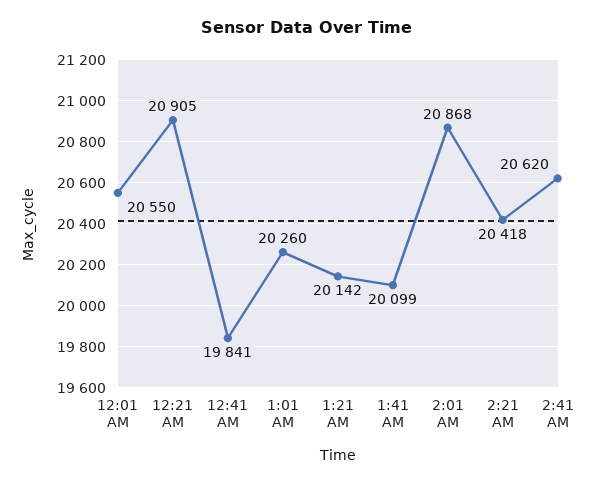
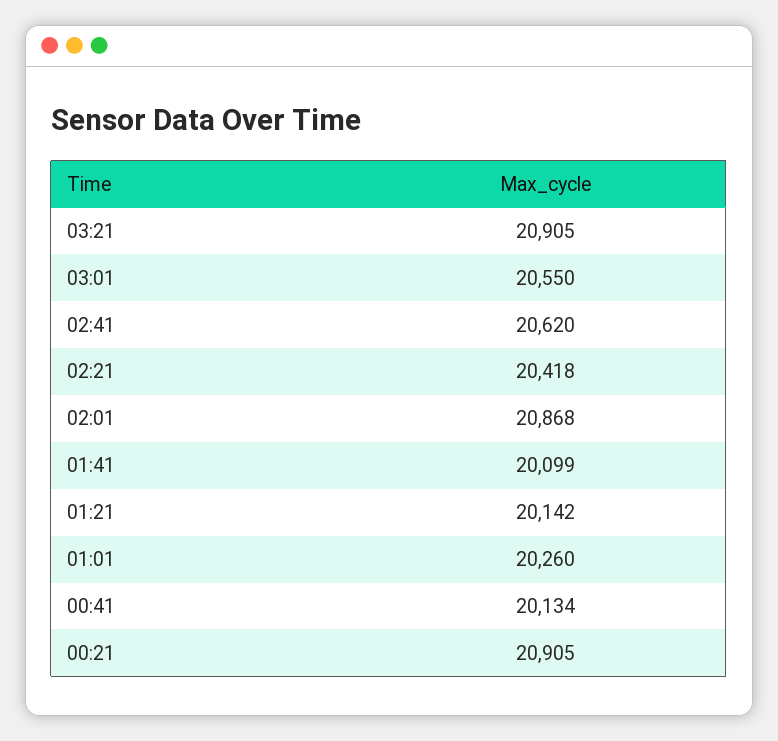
12:01 AM: 20550 -> none
12:41 AM: 19841 -> 20134
03:21: none -> 20905
03:01: none -> 20550

